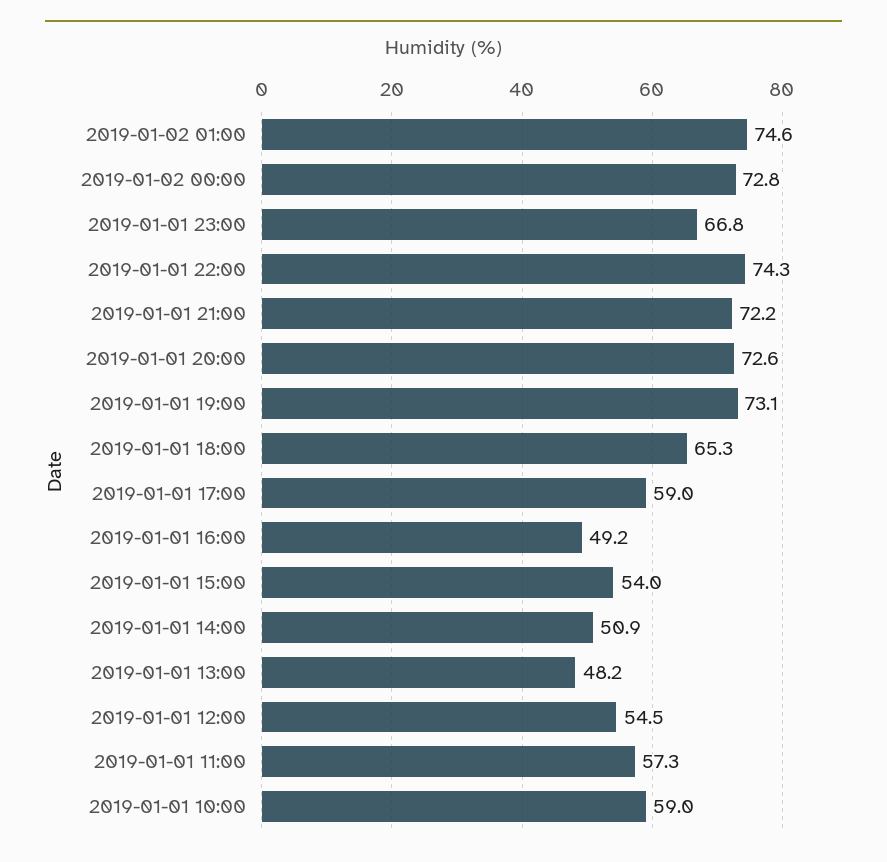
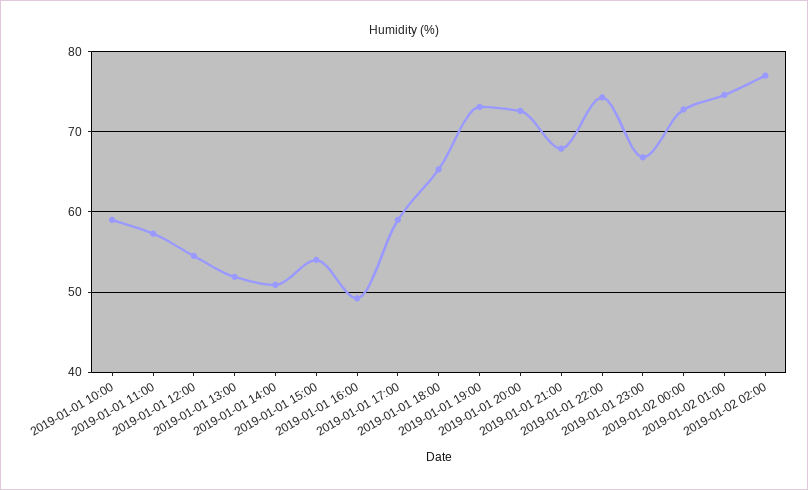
2019-01-01 21:00: 72.2 -> 68
2019-01-01 13:00: 48.2 -> 52
2019-01-02 02:00: none -> 77

